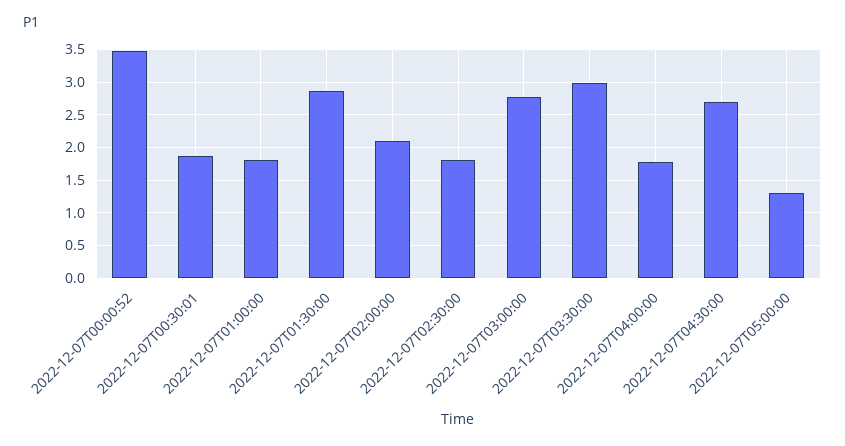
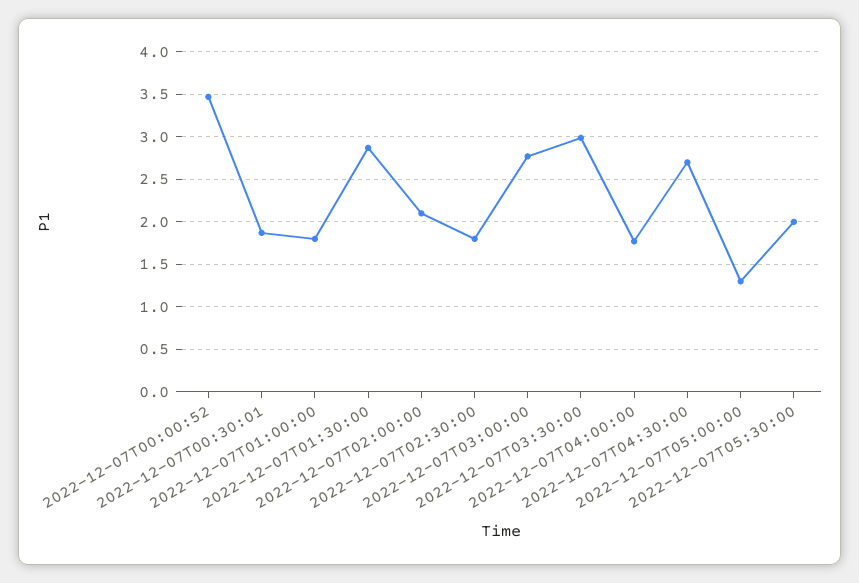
2022-12-07T05:30:00: none -> 2

